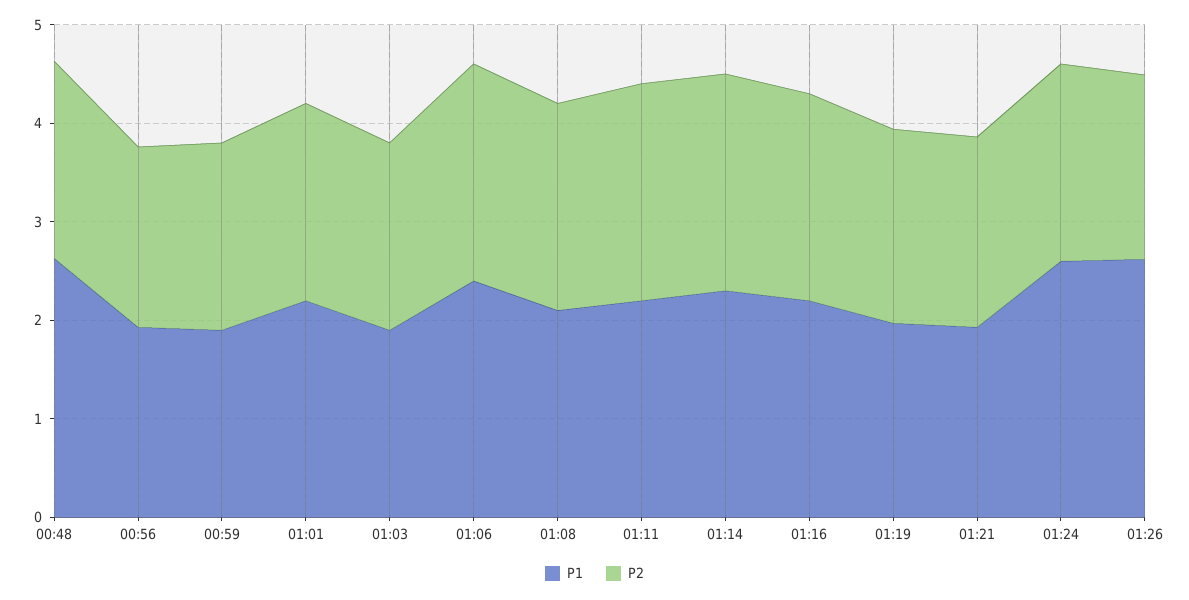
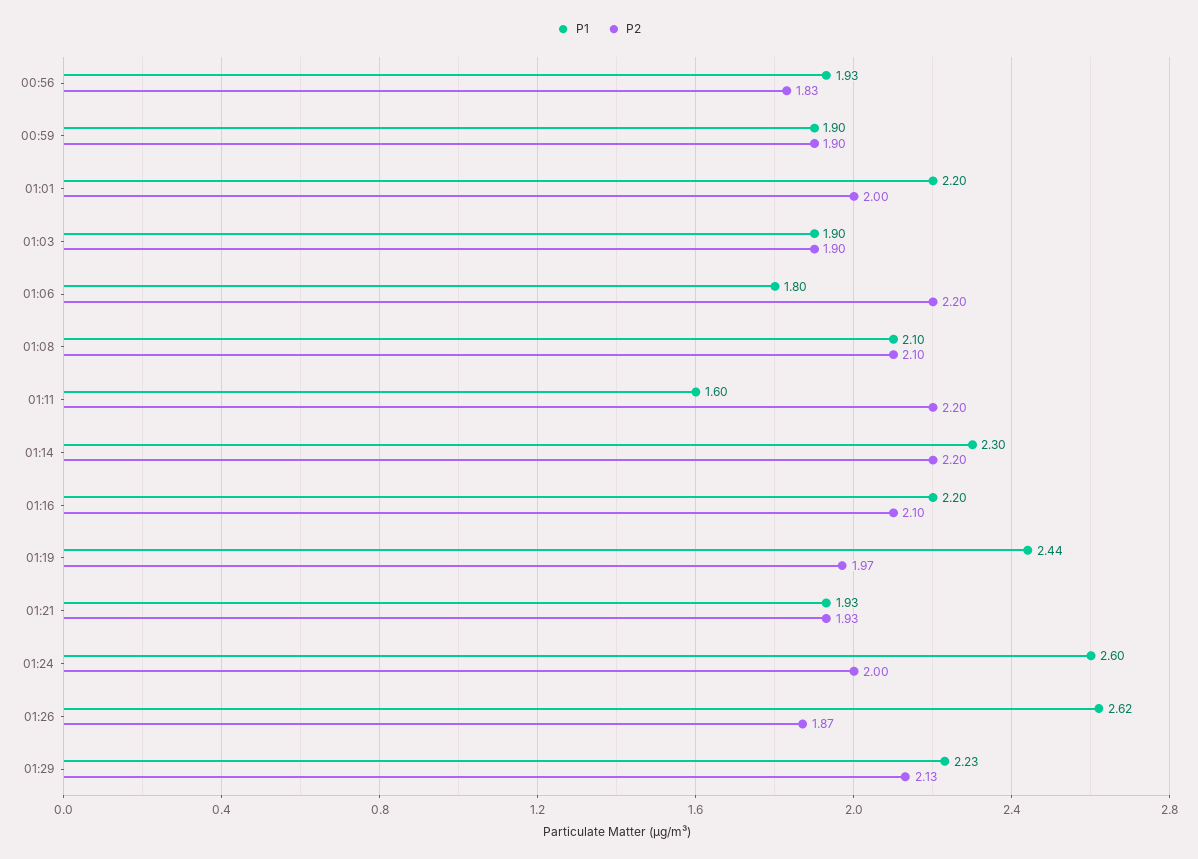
P1, 00:48: 2.6 -> none
P2, 00:48: 2 -> none
P1, 01:06: 2.4 -> 1.8
P1, 01:11: 2.2 -> 1.6
P1, 01:19: 2 -> 2.44
P1, 01:29: none -> 2.23
P2, 01:29: none -> 2.13

